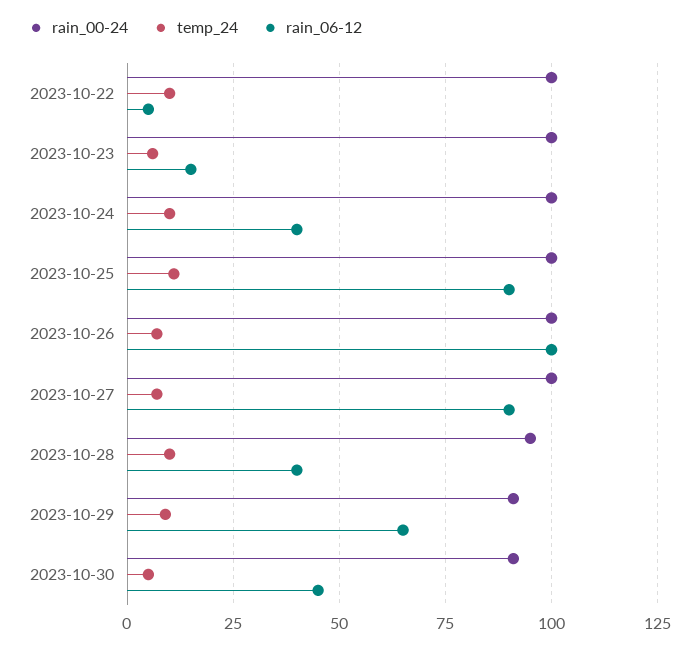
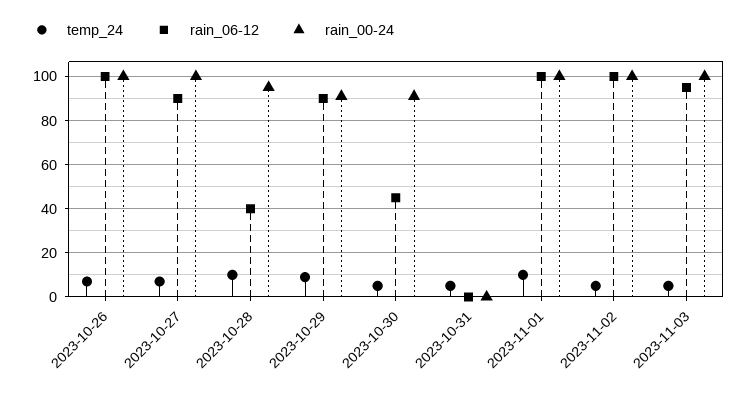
rain_00-24, 2023-10-22: 100 -> none
temp_24, 2023-10-22: 10 -> none
rain_06-12, 2023-10-22: 5 -> none
rain_00-24, 2023-10-23: 100 -> none
temp_24, 2023-10-23: 5 -> none
rain_06-12, 2023-10-23: 15 -> none
rain_00-24, 2023-10-24: 100 -> none
temp_24, 2023-10-24: 10 -> none
rain_06-12, 2023-10-24: 40 -> none
rain_00-24, 2023-10-25: 100 -> none
temp_24, 2023-10-25: 10 -> none
rain_06-12, 2023-10-25: 90 -> none
rain_06-12, 2023-10-29: 65 -> 90
temp_24, 2023-10-31: none -> 5
rain_06-12, 2023-10-31: none -> 0
rain_00-24, 2023-10-31: none -> 0
temp_24, 2023-11-01: none -> 10
rain_06-12, 2023-11-01: none -> 100
rain_00-24, 2023-11-01: none -> 100
temp_24, 2023-11-02: none -> 5
rain_06-12, 2023-11-02: none -> 100
rain_00-24, 2023-11-02: none -> 100
temp_24, 2023-11-03: none -> 5
rain_06-12, 2023-11-03: none -> 95
rain_00-24, 2023-11-03: none -> 100

